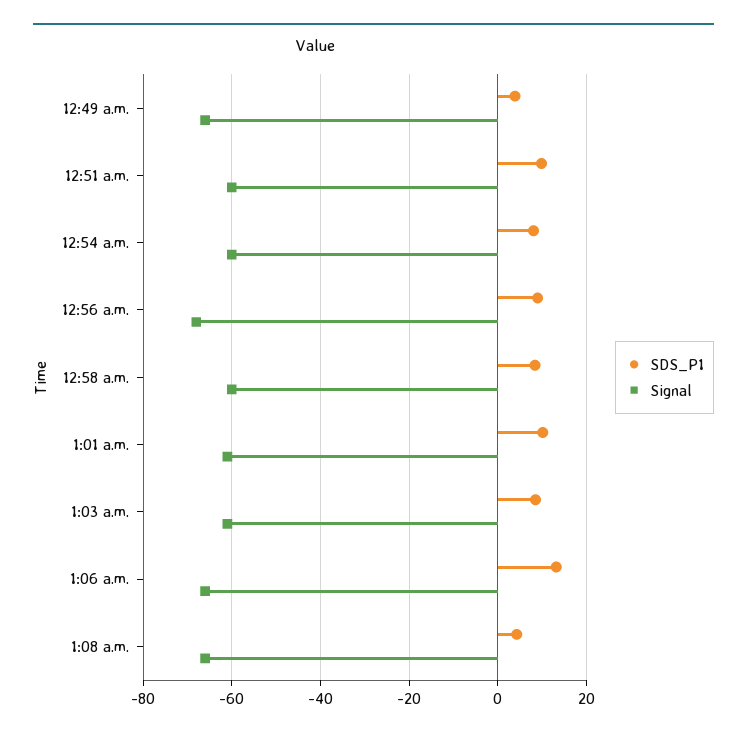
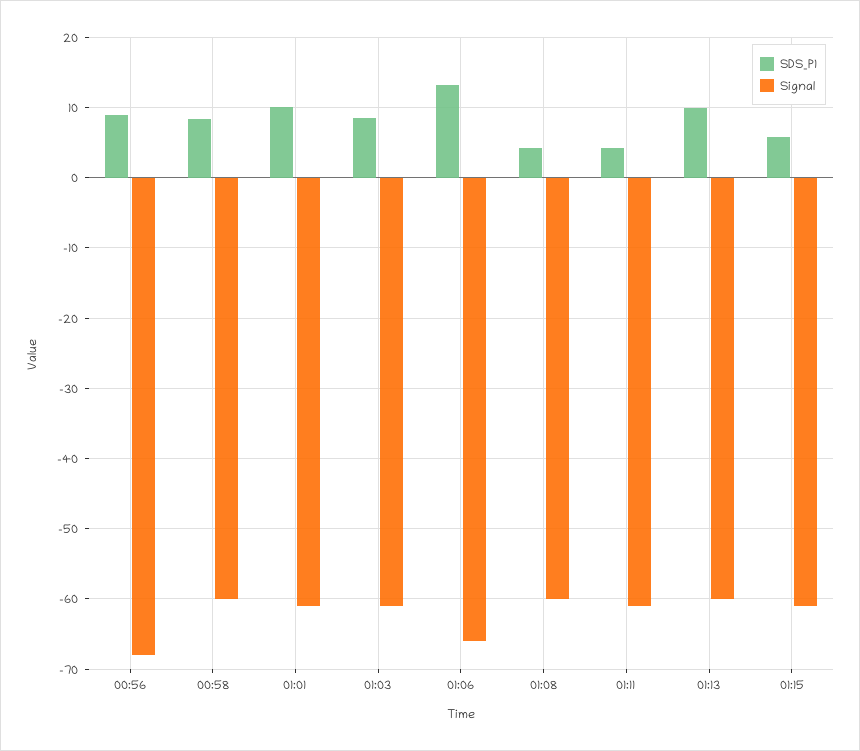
SDS_P1, 12:49 a.m.: 4 -> none
Signal, 12:49 a.m.: -66 -> none
SDS_P1, 12:51 a.m.: 10 -> none
Signal, 12:51 a.m.: -60 -> none
SDS_P1, 12:54 a.m.: 8 -> none
Signal, 12:54 a.m.: -60 -> none
Signal, 1:08 a.m.: -66 -> -60
SDS_P1, 01:11: none -> 4
Signal, 01:11: none -> -61
SDS_P1, 01:13: none -> 10
Signal, 01:13: none -> -60
SDS_P1, 01:15: none -> 6
Signal, 01:15: none -> -61

